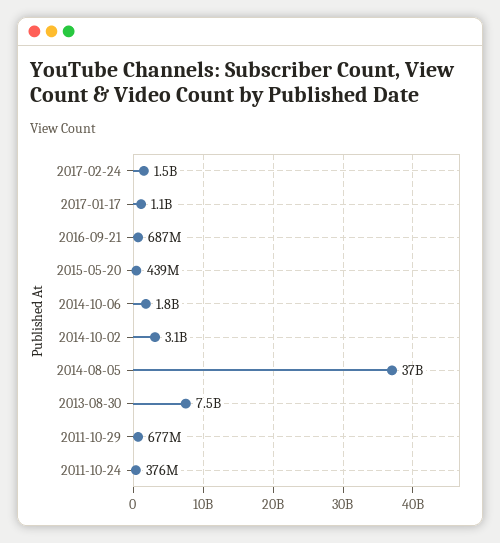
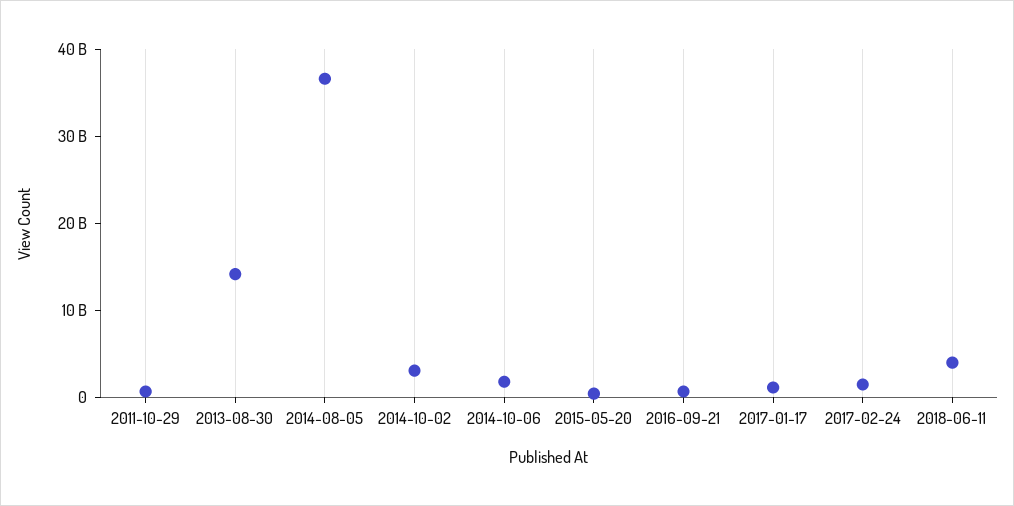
2013-08-30: 7500000000 -> 14000000000
2011-10-24: 376000000 -> none
2018-06-11: none -> 4000000000

